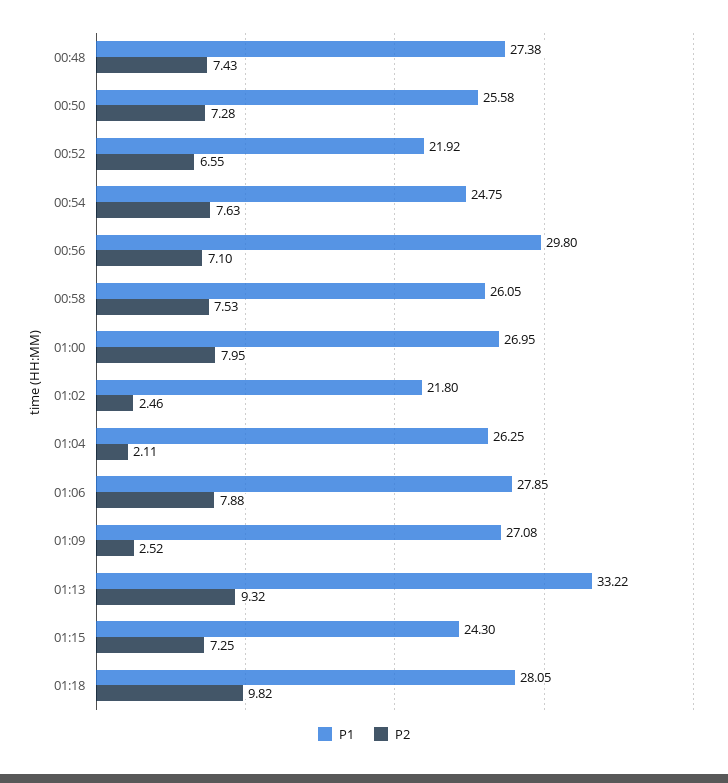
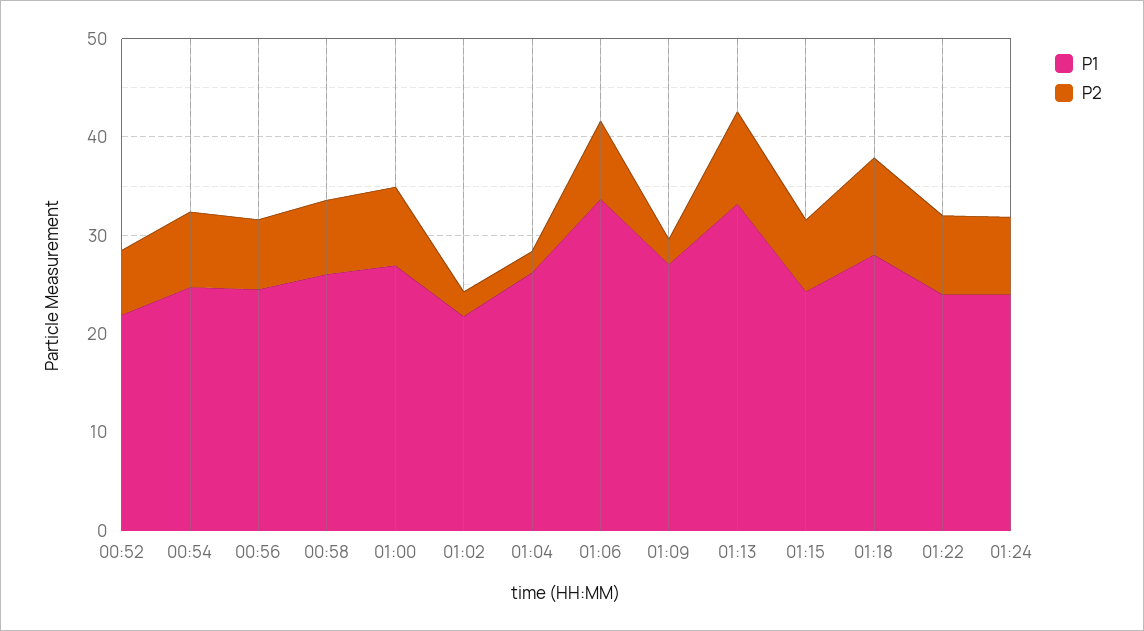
P1, 00:48: 27.38 -> none
P2, 00:48: 7.43 -> none
P1, 00:50: 25.58 -> none
P2, 00:50: 7.28 -> none
P1, 00:56: 29.8 -> 24
P1, 01:06: 27.85 -> 34
P1, 01:22: none -> 24
P2, 01:22: none -> 8
P1, 01:24: none -> 24
P2, 01:24: none -> 8

